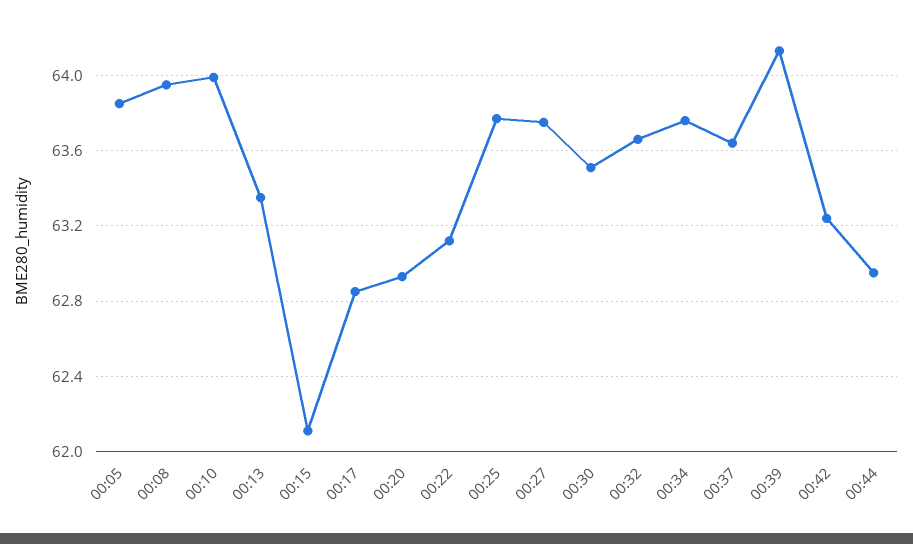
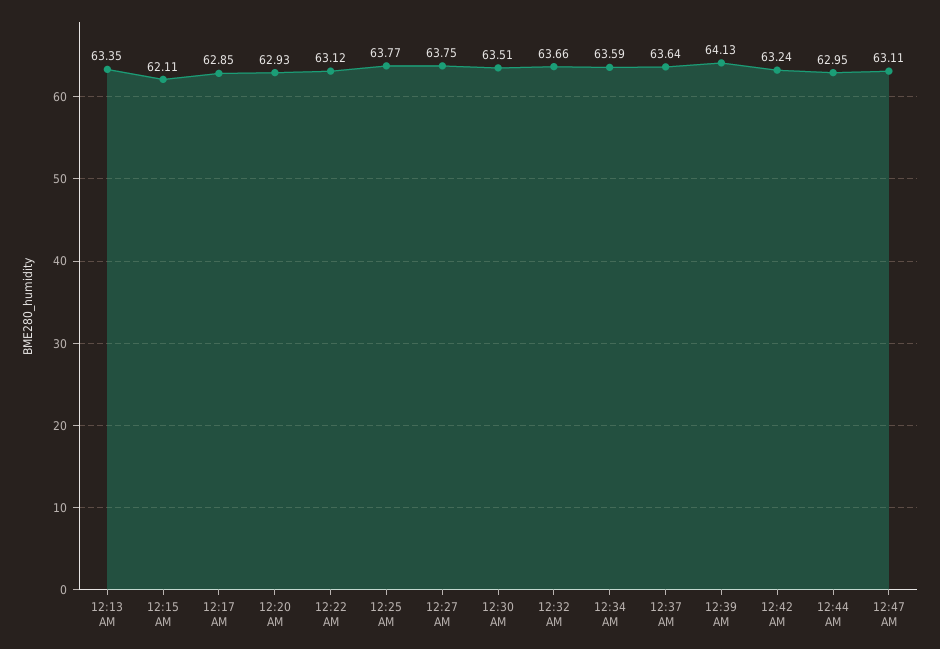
00:05: 63.85 -> none
00:08: 63.95 -> none
00:10: 64 -> none
00:34: 63.75 -> 63.59
12:47 AM: none -> 63.11

